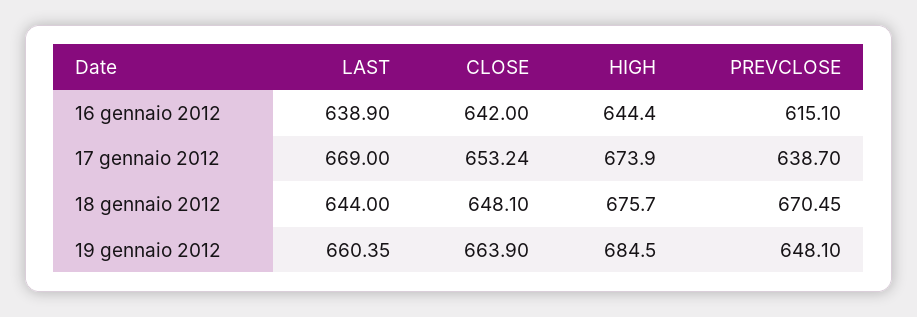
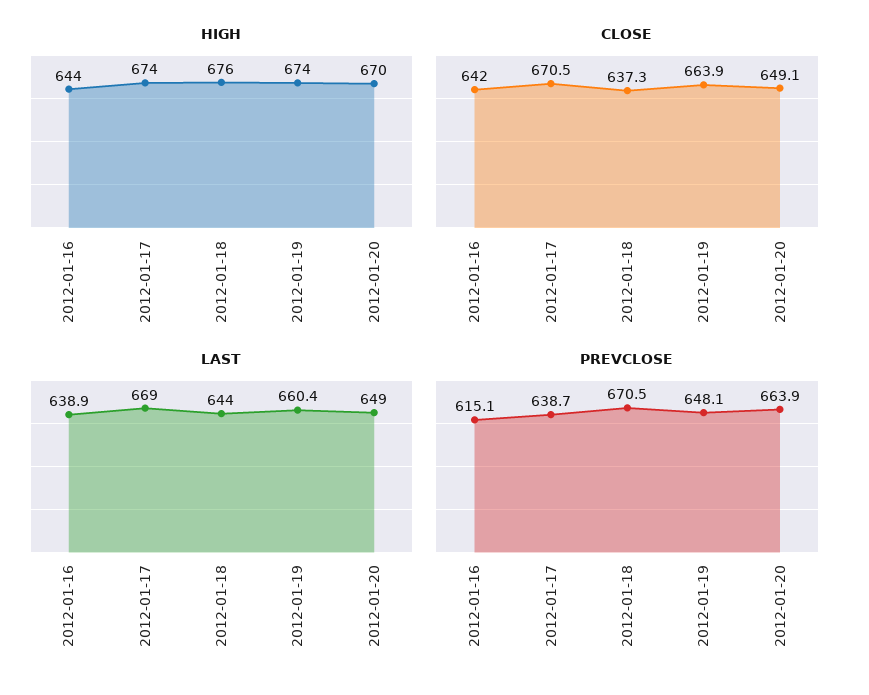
CLOSE, 17 gennaio 2012: 653.24 -> 670.5
CLOSE, 18 gennaio 2012: 648.1 -> 637.3
HIGH, 19 gennaio 2012: 684.5 -> 674
HIGH, 2012-01-20: none -> 670
CLOSE, 2012-01-20: none -> 649.1
LAST, 2012-01-20: none -> 649
PREVCLOSE, 2012-01-20: none -> 663.9

